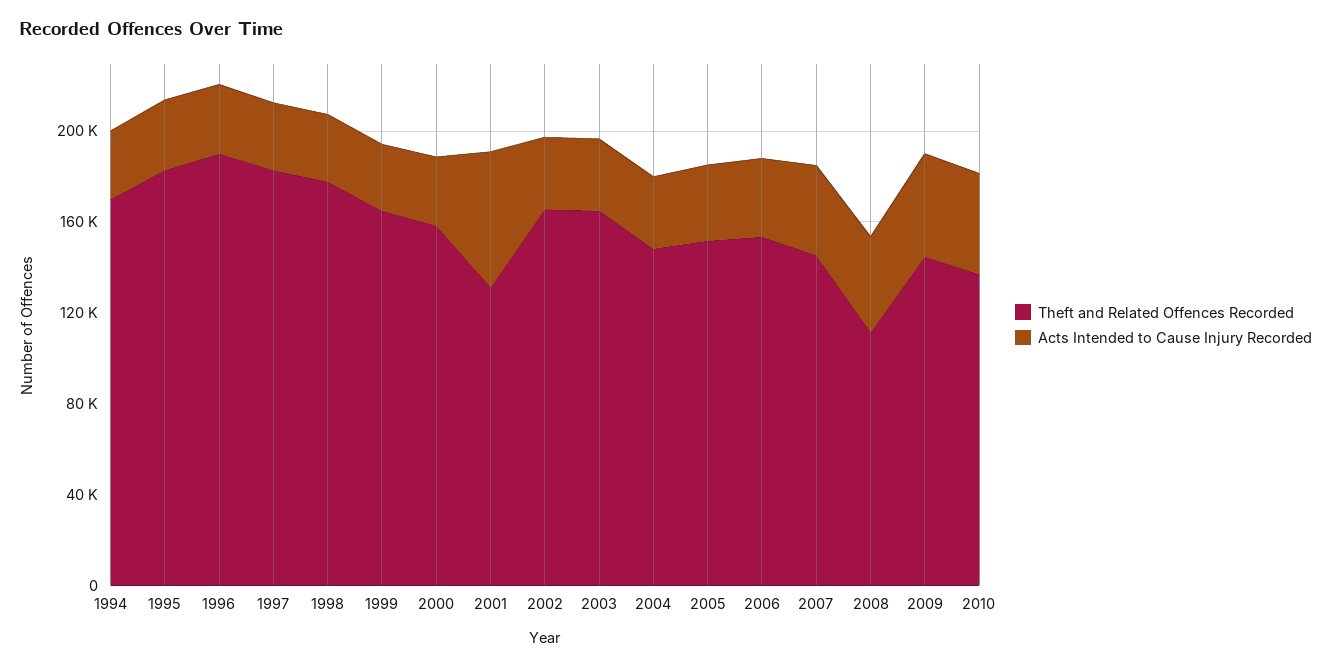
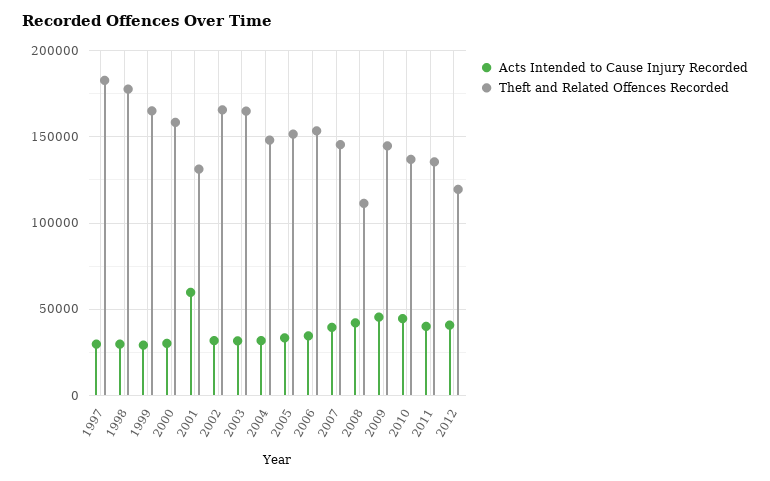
Theft and Related Offences Recorded, 1994: 170000 -> none
Acts Intended to Cause Injury Recorded, 1994: 30000 -> none
Theft and Related Offences Recorded, 1995: 180000 -> none
Acts Intended to Cause Injury Recorded, 1995: 30000 -> none
Theft and Related Offences Recorded, 1996: 190000 -> none
Acts Intended to Cause Injury Recorded, 1996: 30000 -> none
Acts Intended to Cause Injury Recorded, 2011: none -> 40000
Theft and Related Offences Recorded, 2011: none -> 135000
Acts Intended to Cause Injury Recorded, 2012: none -> 40000
Theft and Related Offences Recorded, 2012: none -> 120000

